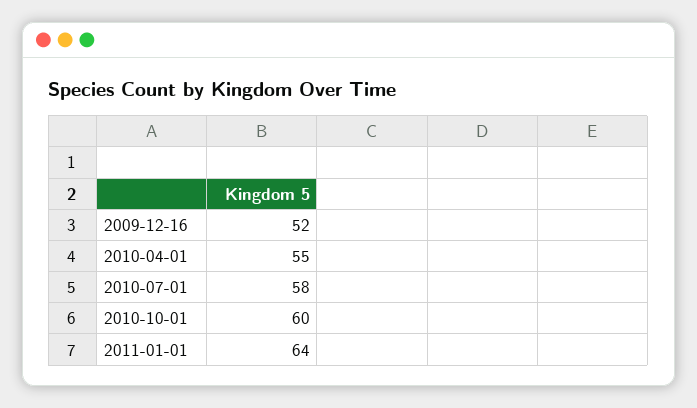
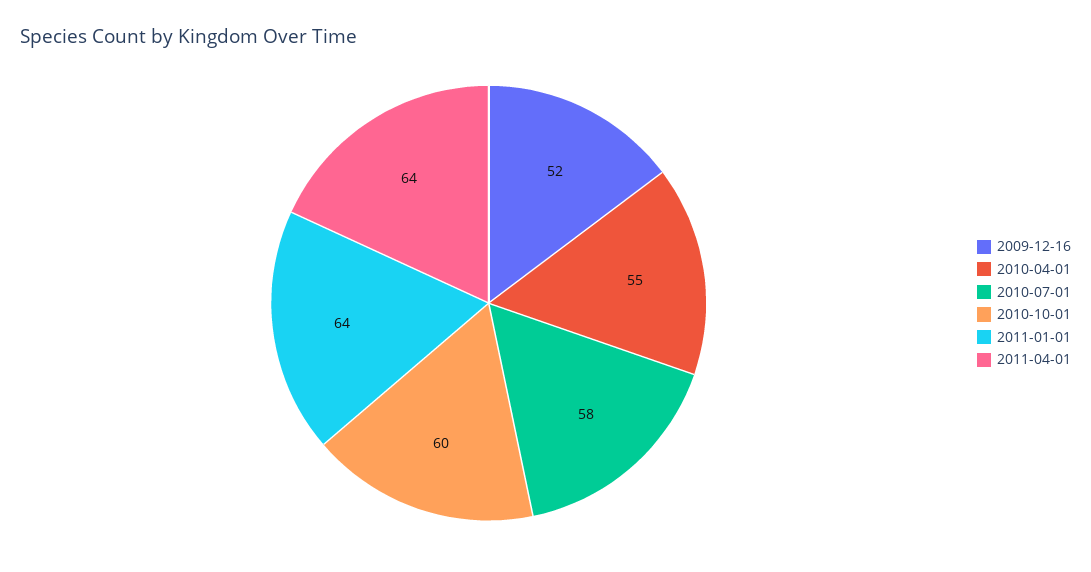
2011-04-01: none -> 64

